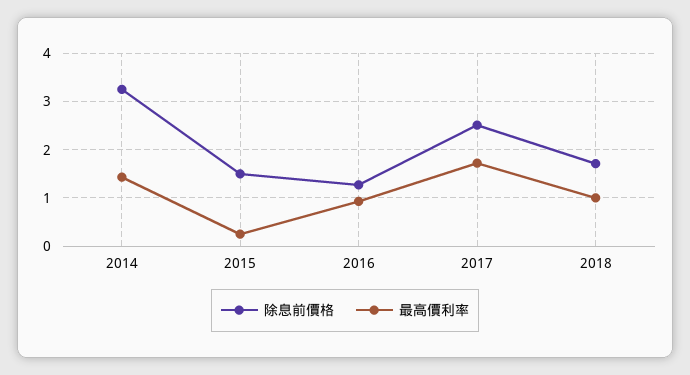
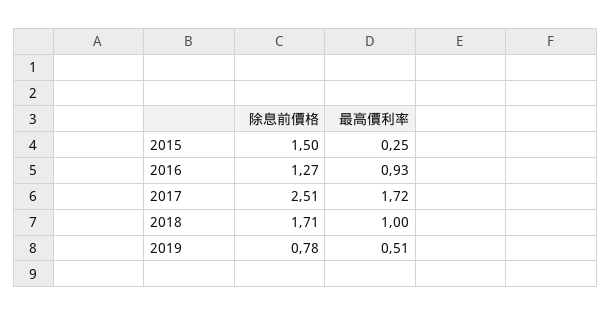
除息前價格, 2014: 3.2 -> none
最高價利率, 2014: 1.4 -> none
除息前價格, 2019: none -> 0.78
最高價利率, 2019: none -> 0.51

